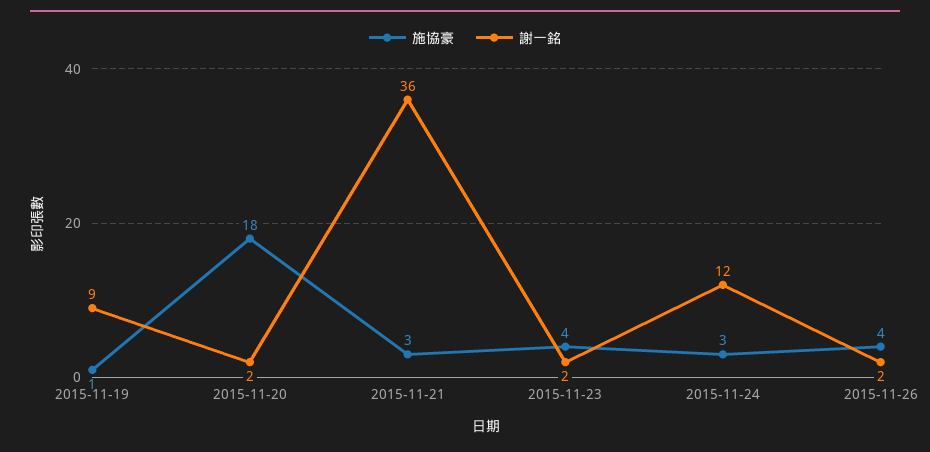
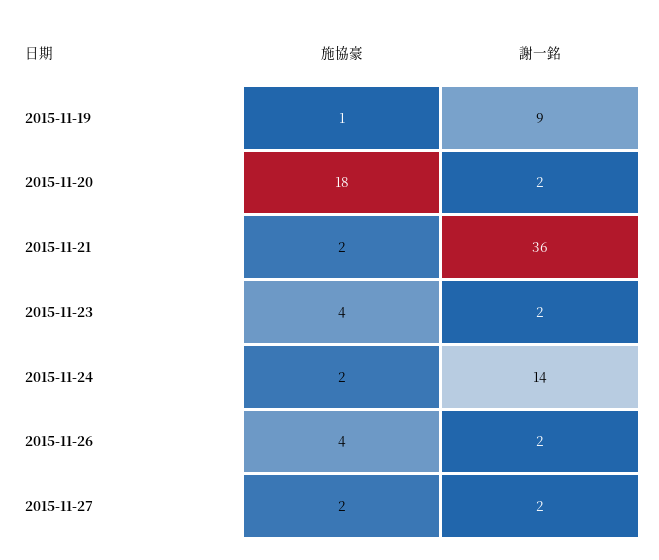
施協豪, 2015-11-21: 3 -> 2
施協豪, 2015-11-24: 3 -> 2
謝一銘, 2015-11-24: 12 -> 14
施協豪, 2015-11-27: none -> 2
謝一銘, 2015-11-27: none -> 2

